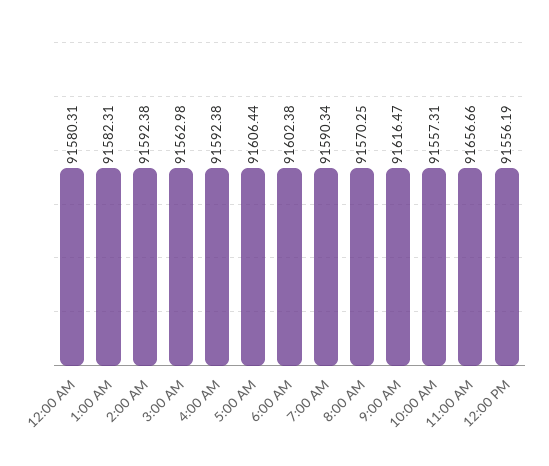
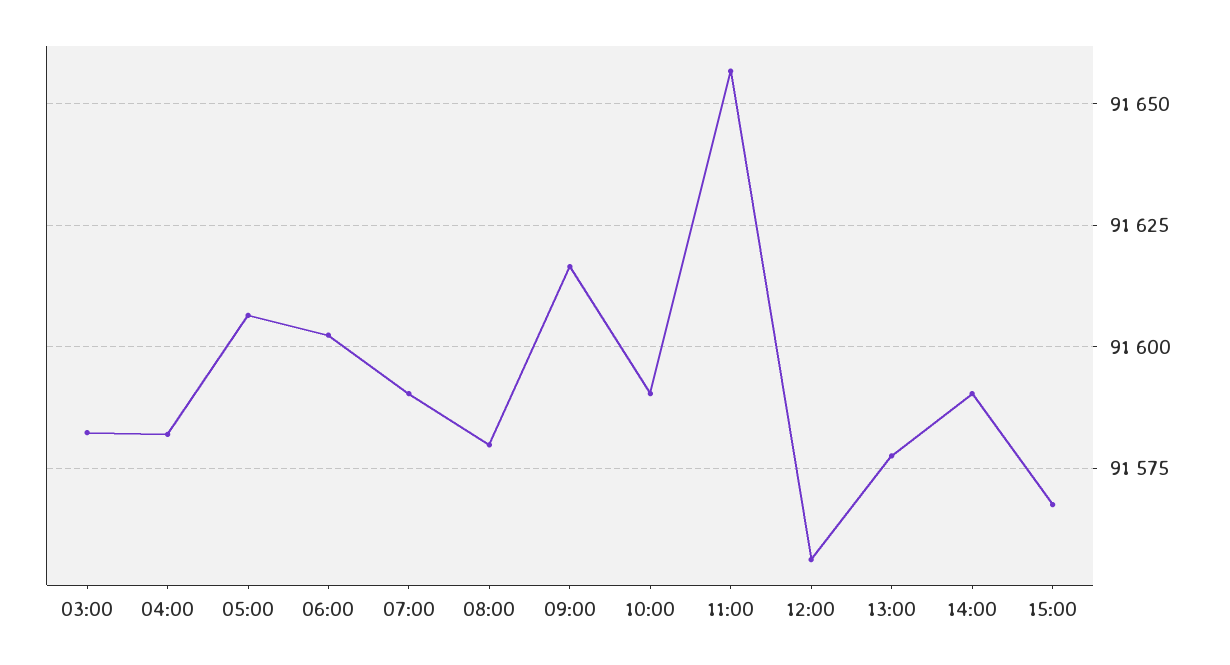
12:00 AM: 91580.31 -> none
1:00 AM: 91582.31 -> none
2:00 AM: 91592.38 -> none
3:00 AM: 91562.98 -> 91582.5
4:00 AM: 91592.38 -> 91582.5
8:00 AM: 91570.25 -> 91580
10:00 AM: 91557.31 -> 91590
13:00: none -> 91577.5
14:00: none -> 91590
15:00: none -> 91567.5

